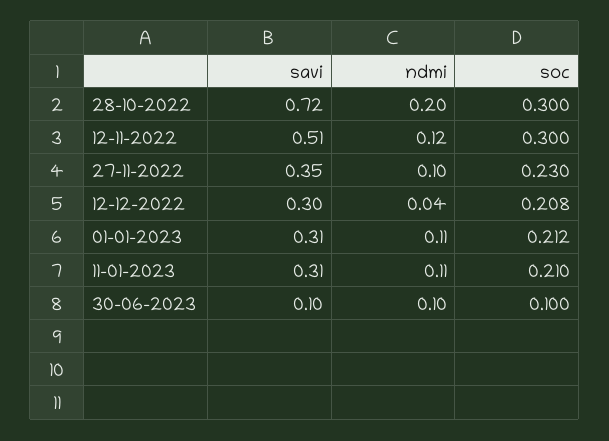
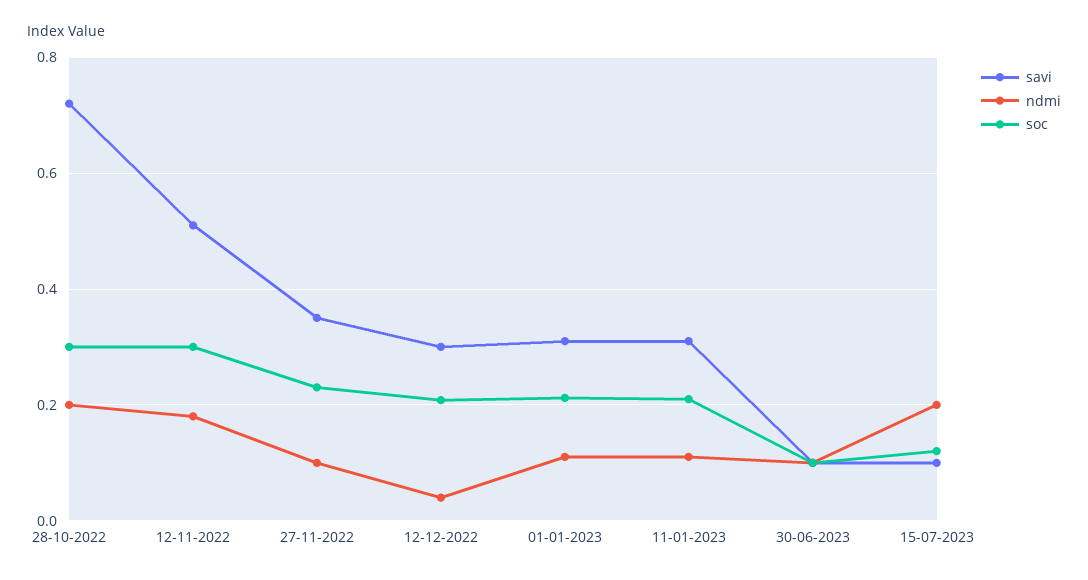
ndmi, 12-11-2022: 0.12 -> 0.18
savi, 15-07-2023: none -> 0.1
ndmi, 15-07-2023: none -> 0.2
soc, 15-07-2023: none -> 0.12

